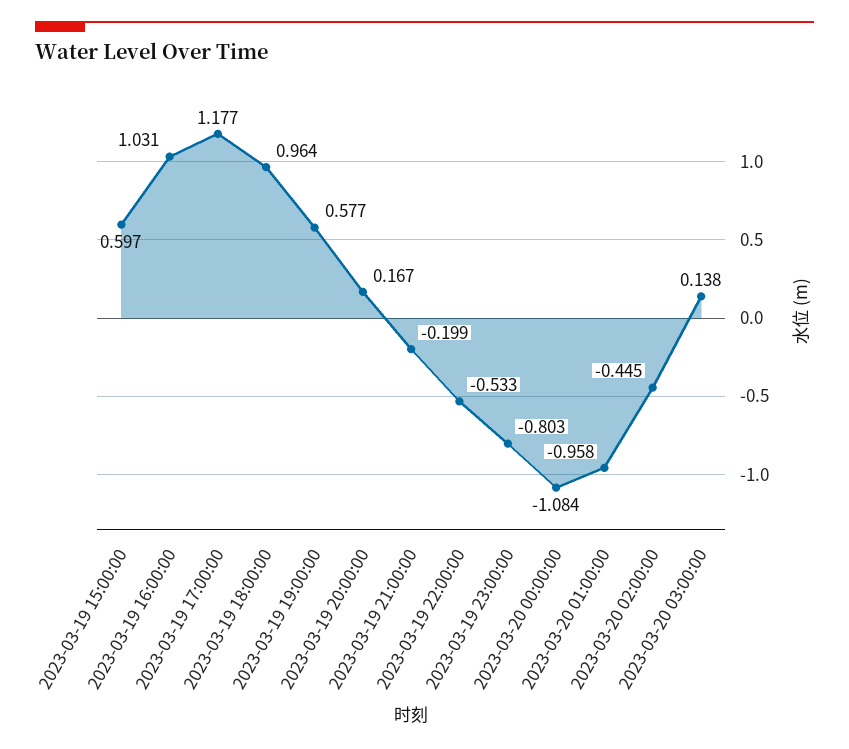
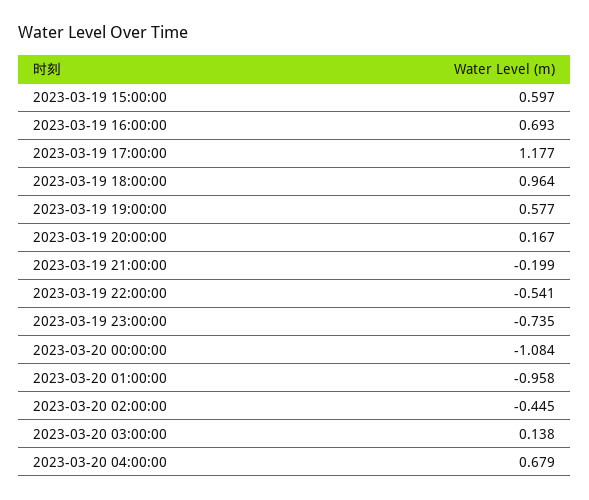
2023-03-19 16:00:00: 1.031 -> 0.693
2023-03-19 22:00:00: -0.533 -> -0.541
2023-03-19 23:00:00: -0.803 -> -0.735
2023-03-20 04:00:00: none -> 0.679

